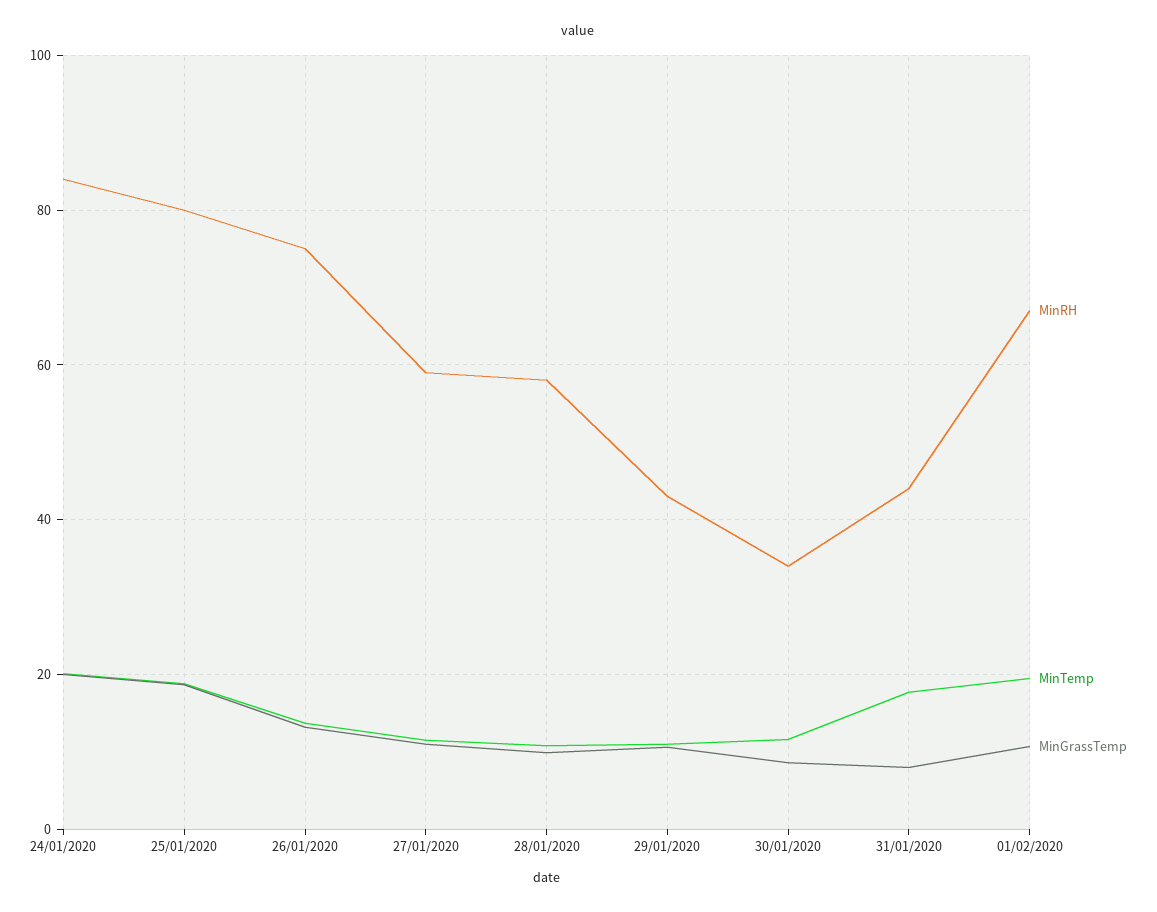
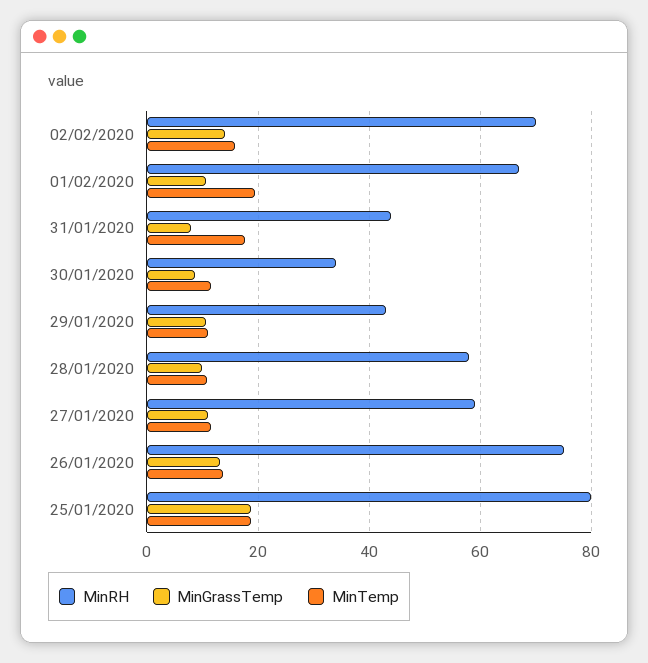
MinRH, 24/01/2020: 84 -> none
MinTemp, 24/01/2020: 20 -> none
MinGrassTemp, 24/01/2020: 20 -> none
MinRH, 02/02/2020: none -> 70
MinGrassTemp, 02/02/2020: none -> 14
MinTemp, 02/02/2020: none -> 16

